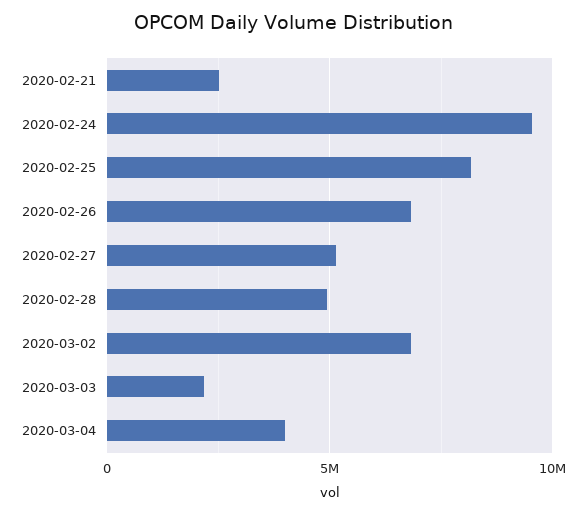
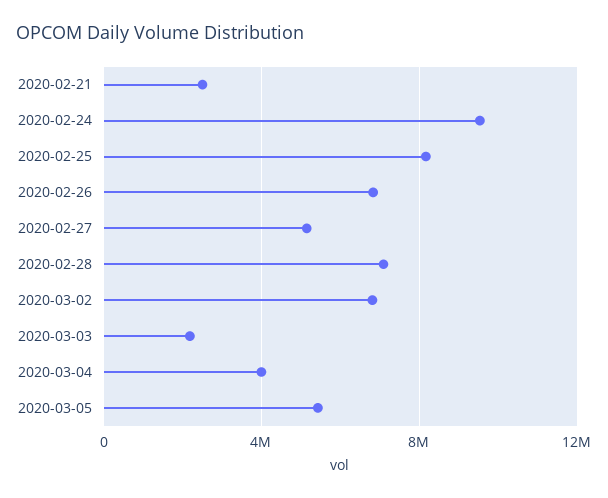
2020-02-28: 5000000 -> 7000000
2020-03-05: none -> 5500000

